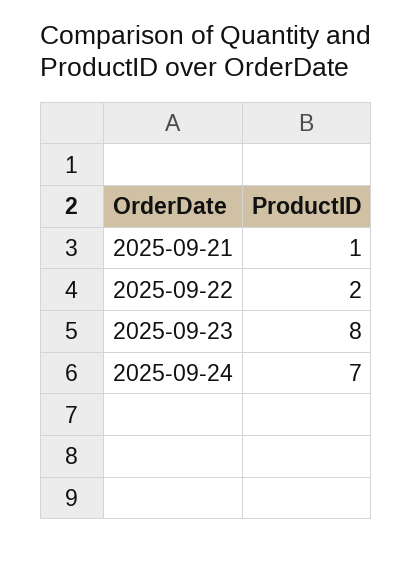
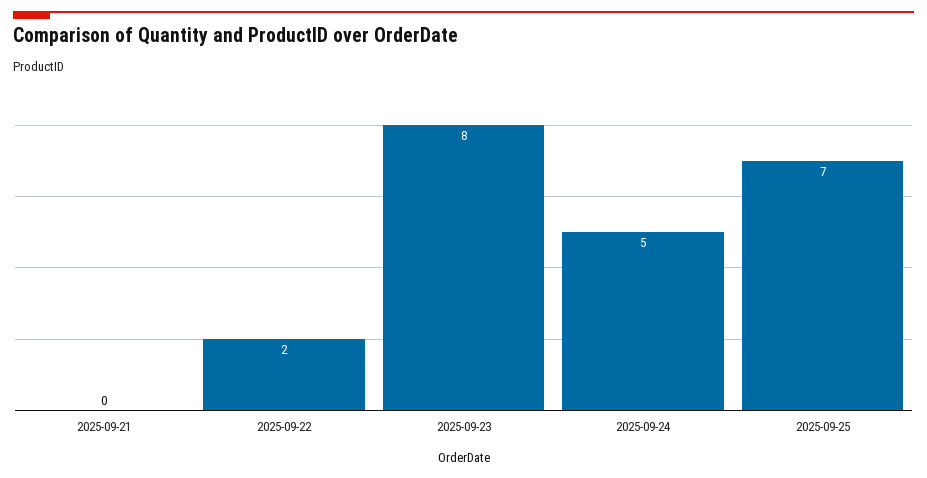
2025-09-21: 1 -> 0
2025-09-24: 7 -> 5
2025-09-25: none -> 7

